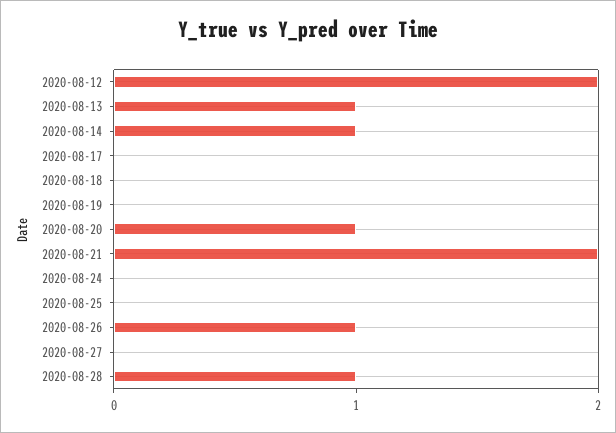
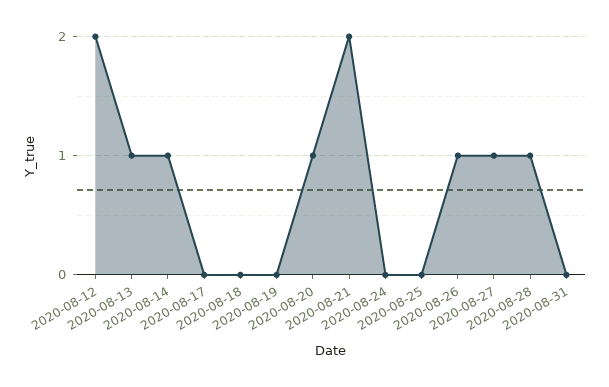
2020-08-27: 0 -> 1
2020-08-31: none -> 0

